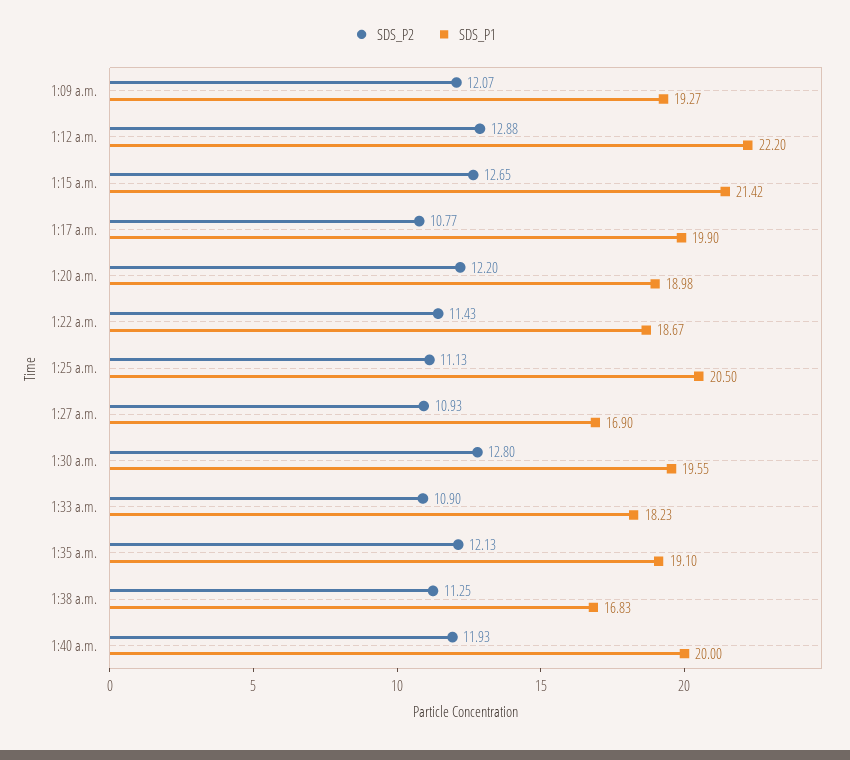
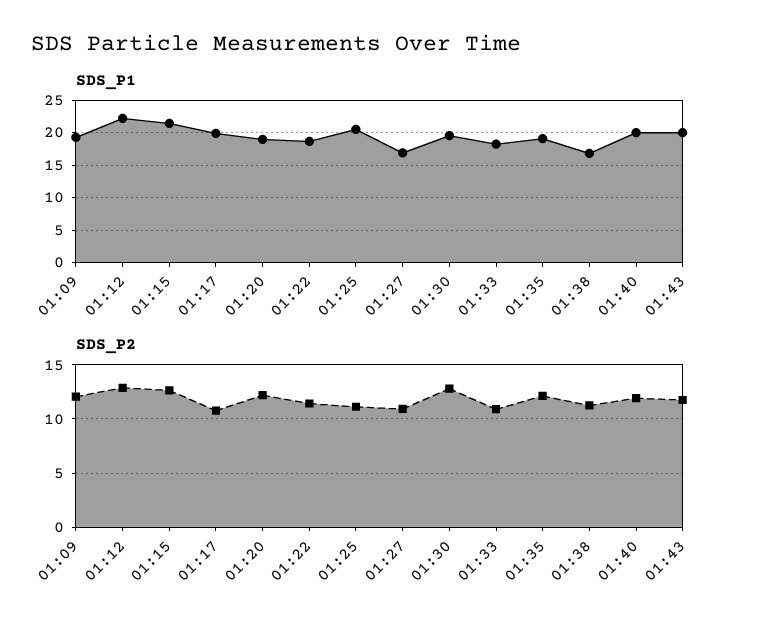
SDS_P1, 01:43: none -> 20
SDS_P2, 01:43: none -> 12

